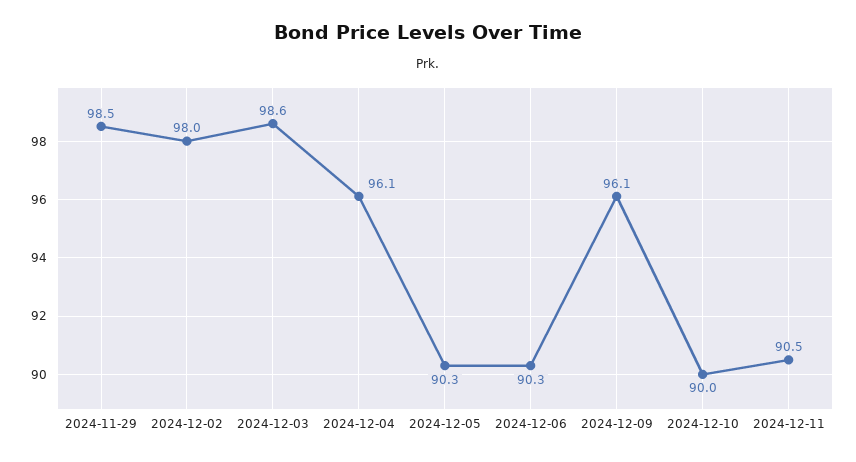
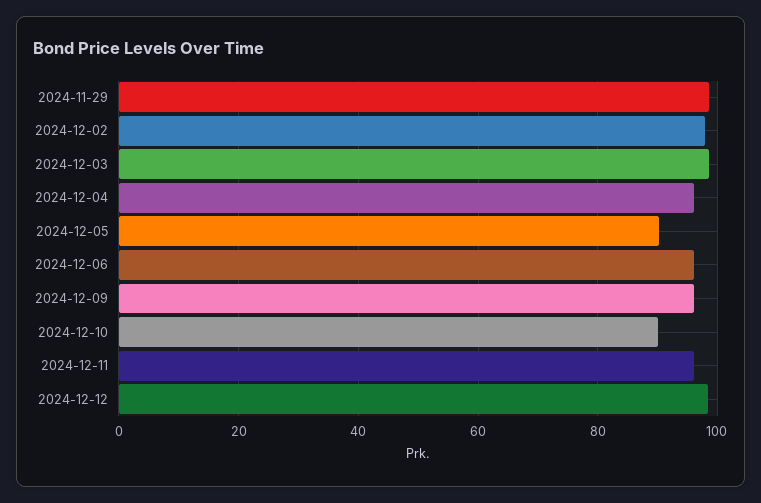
2024-12-06: 90.3 -> 96
2024-12-11: 90.5 -> 96
2024-12-12: none -> 98

